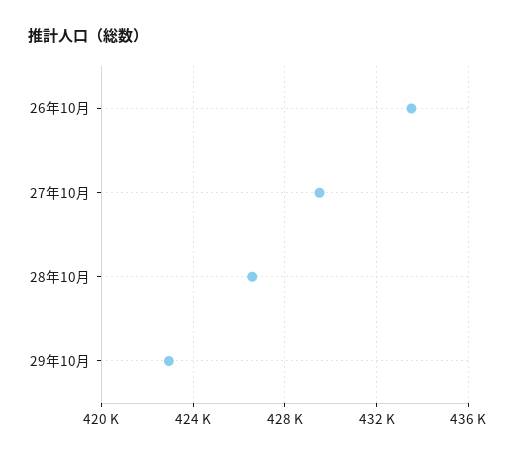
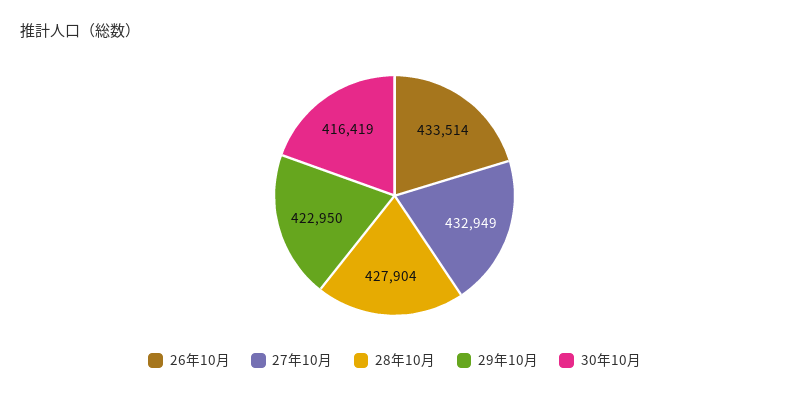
27年10月: 429500 -> 432949
28年10月: 426500 -> 427904
30年10月: none -> 416419

